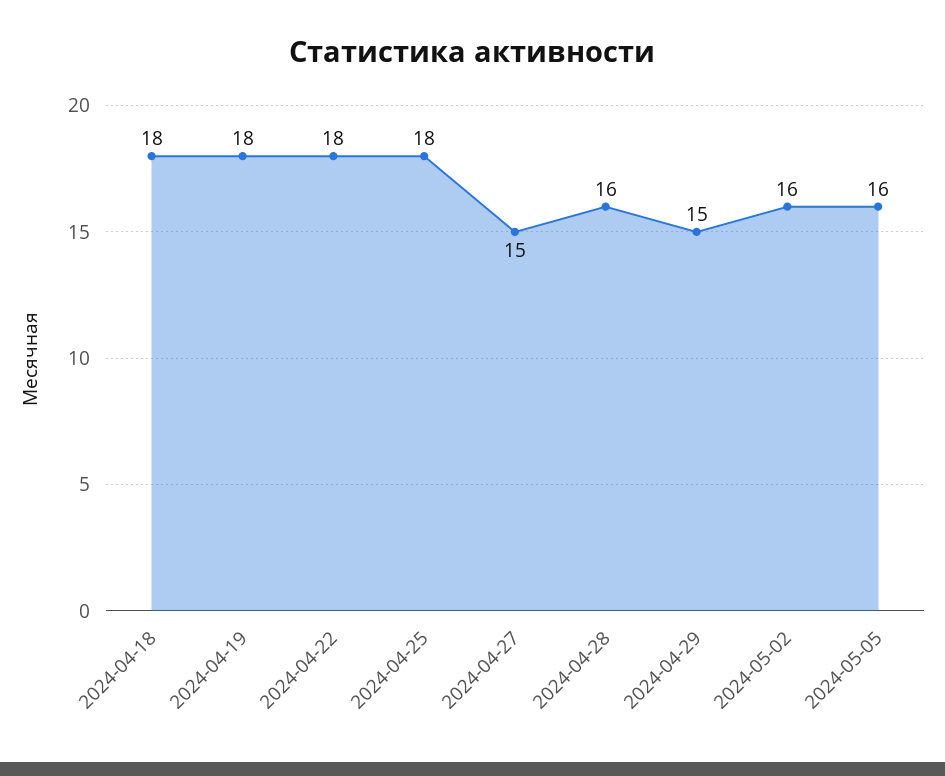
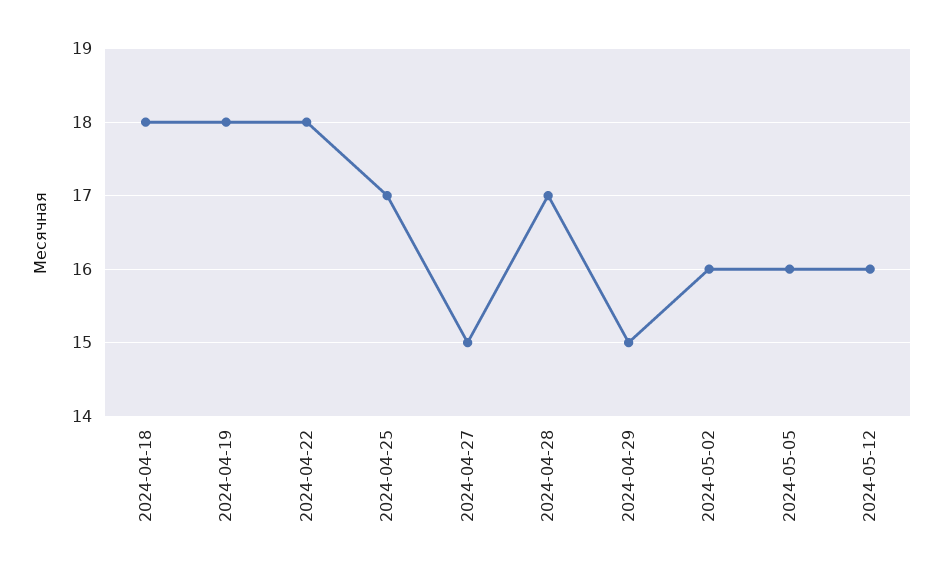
2024-04-25: 18 -> 17
2024-04-28: 16 -> 17
2024-05-12: none -> 16

